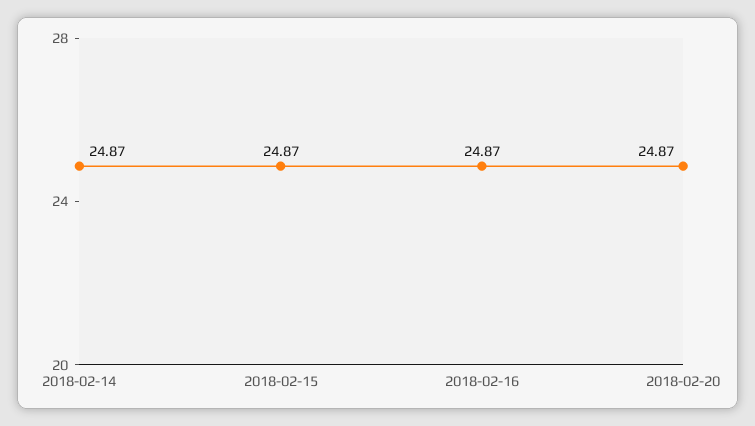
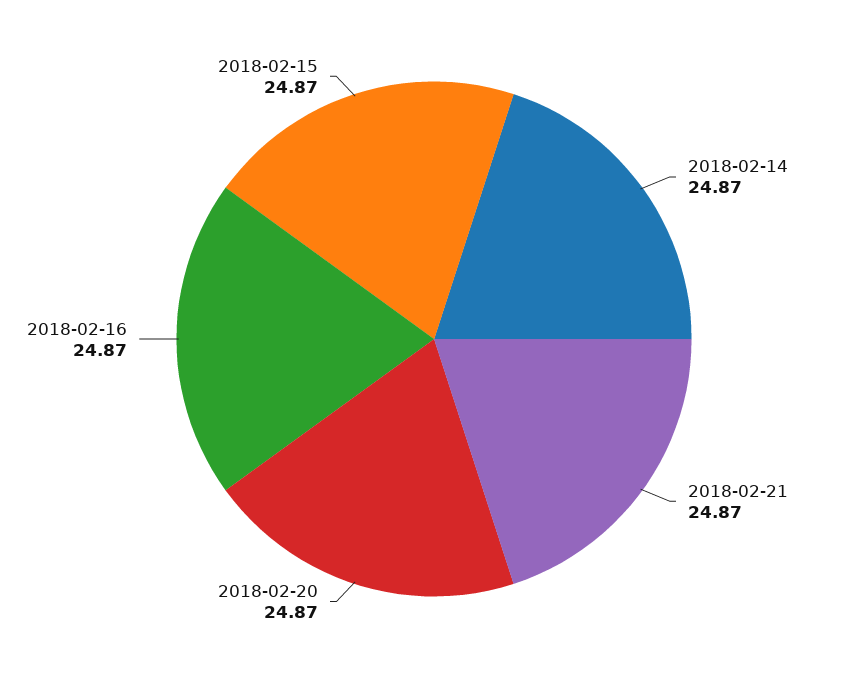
2018-02-21: none -> 24.87

